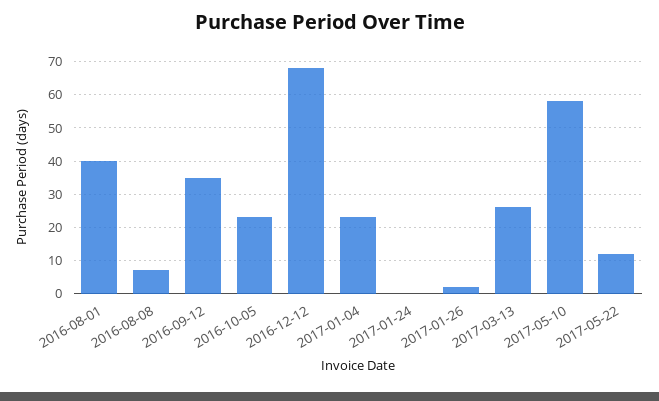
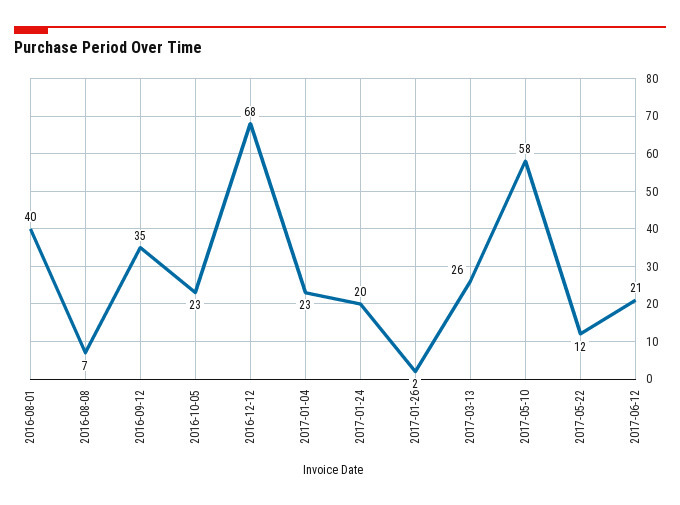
2017-01-24: 0 -> 20
2017-06-12: none -> 21

